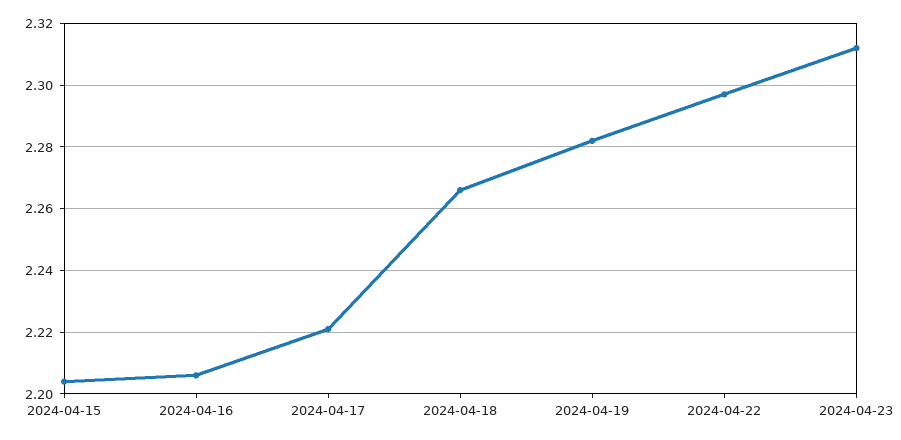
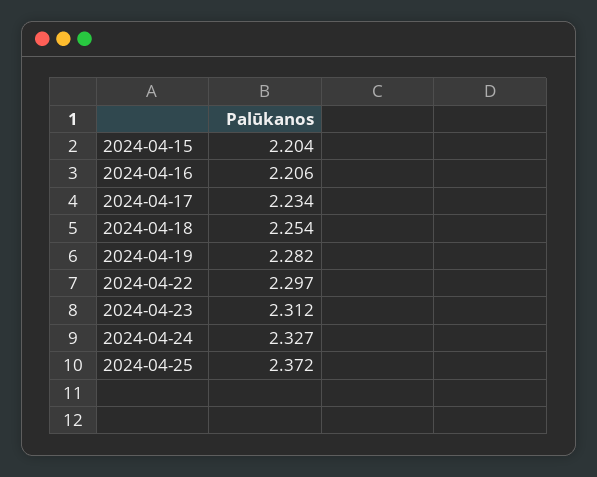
2024-04-17: 2.22 -> 2.234
2024-04-18: 2.265 -> 2.254
2024-04-24: none -> 2.327
2024-04-25: none -> 2.372

